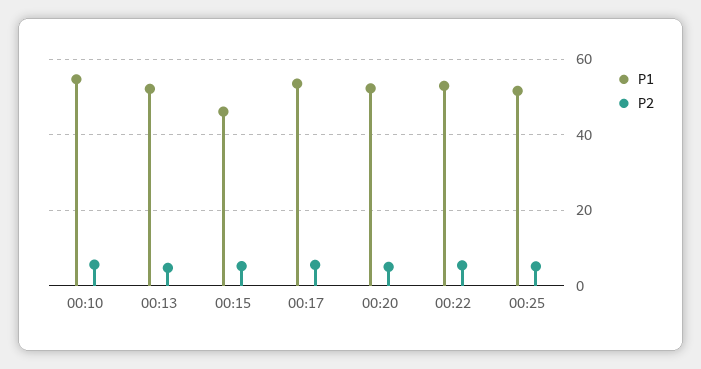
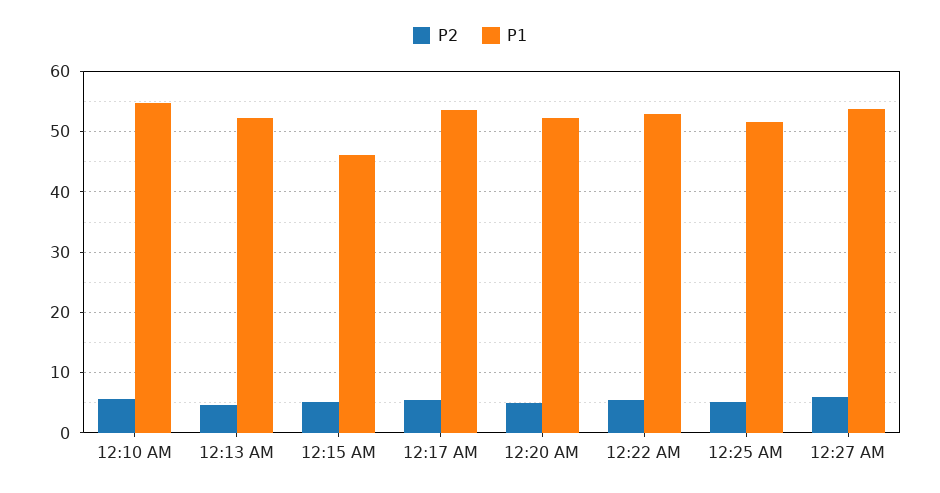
P2, 12:27 AM: none -> 6
P1, 12:27 AM: none -> 54

